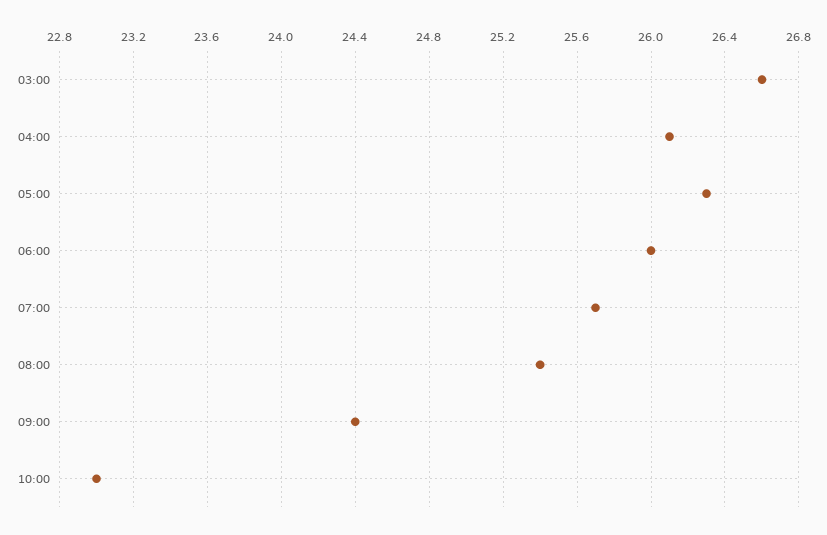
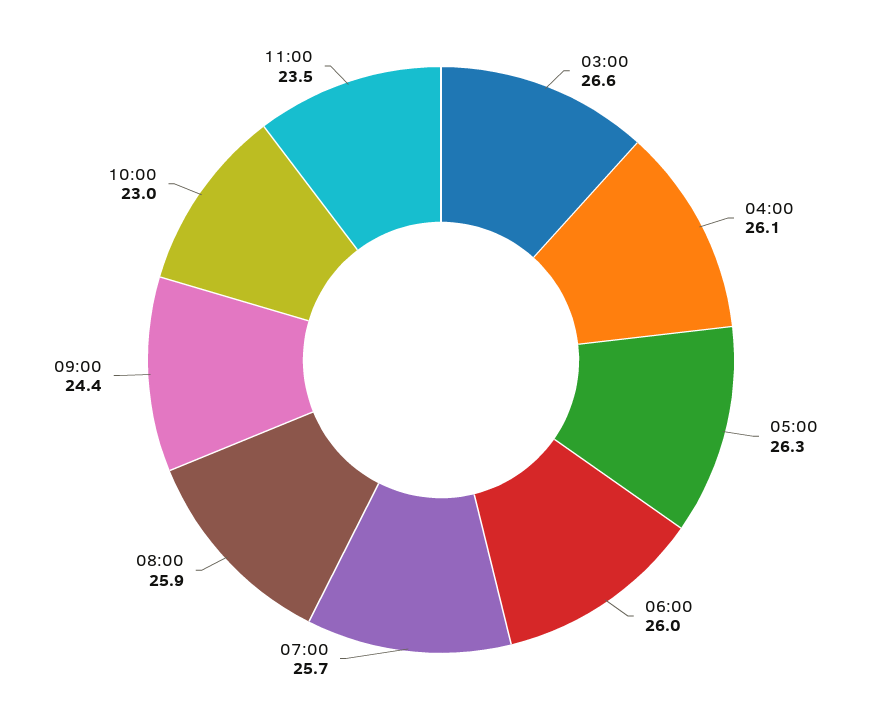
08:00: 25.4 -> 25.9
11:00: none -> 23.5

